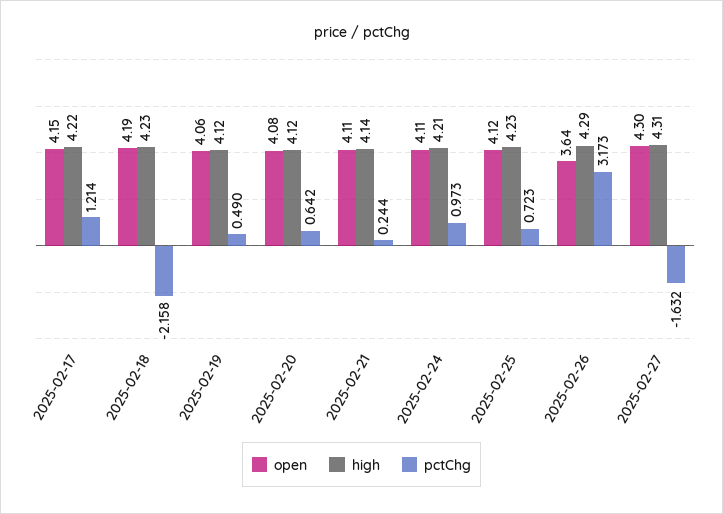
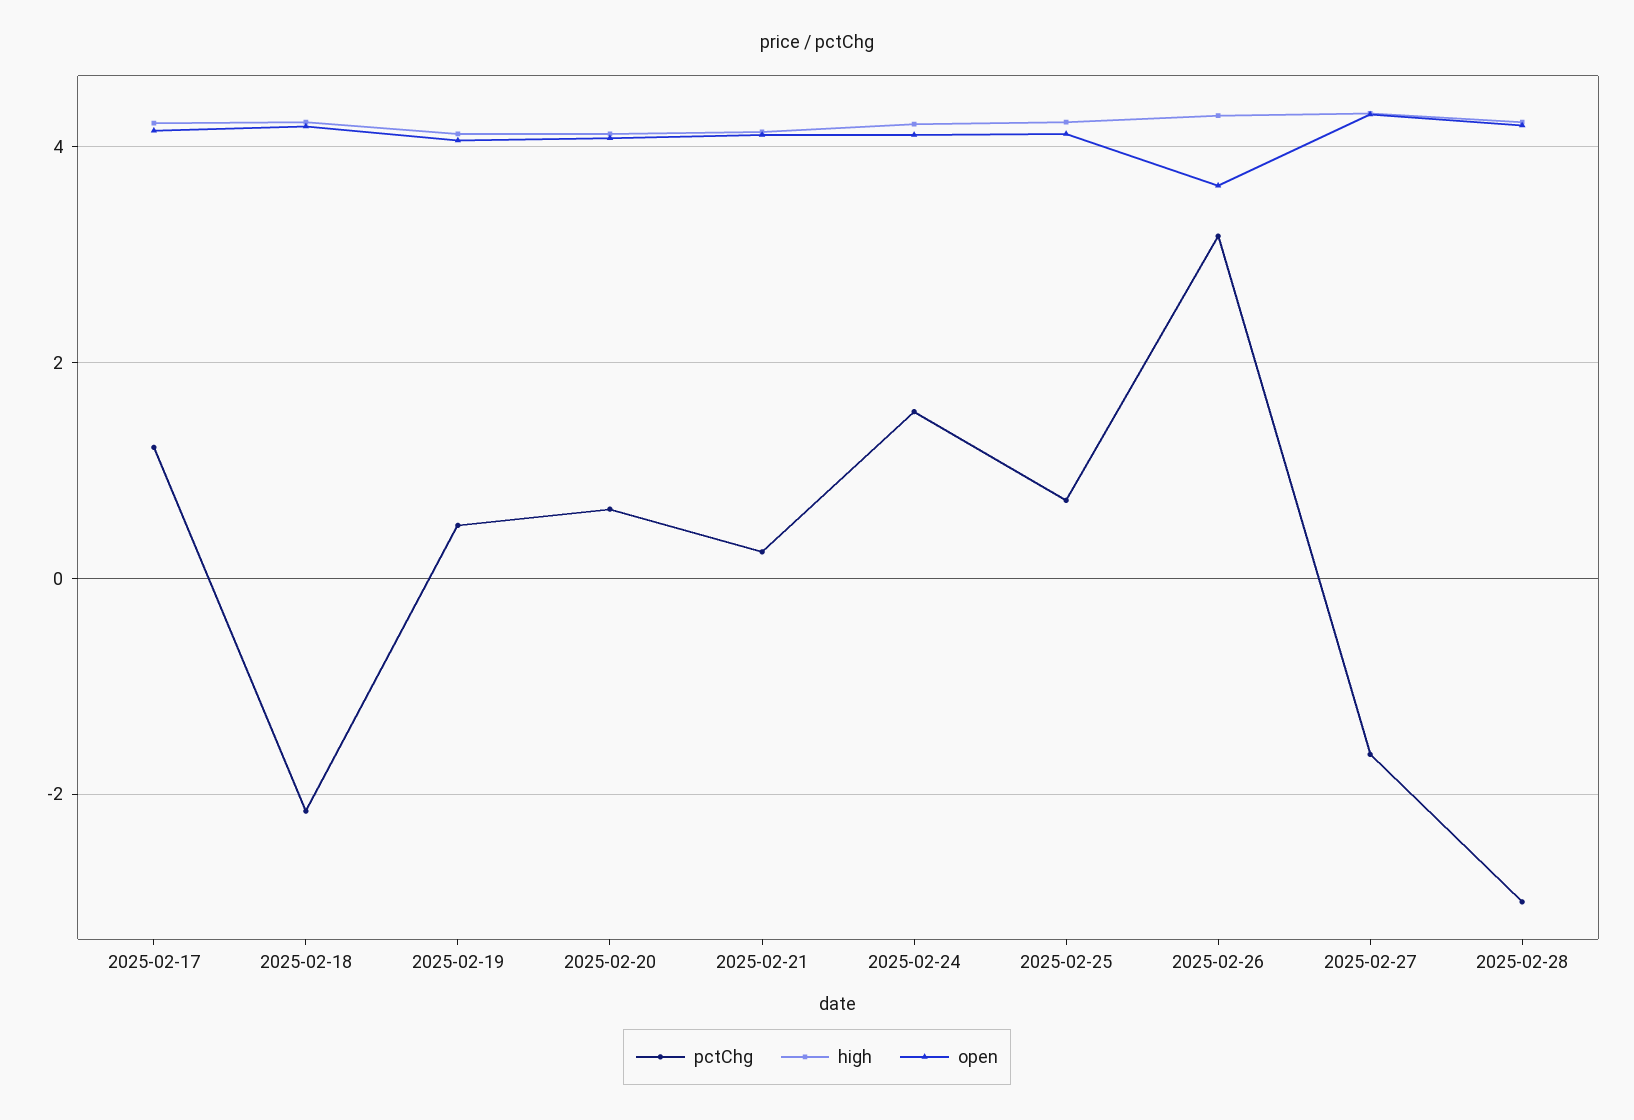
pctChg, 2025-02-24: 0.973 -> 1.6
pctChg, 2025-02-28: none -> -3
high, 2025-02-28: none -> 4.2
open, 2025-02-28: none -> 4.2

